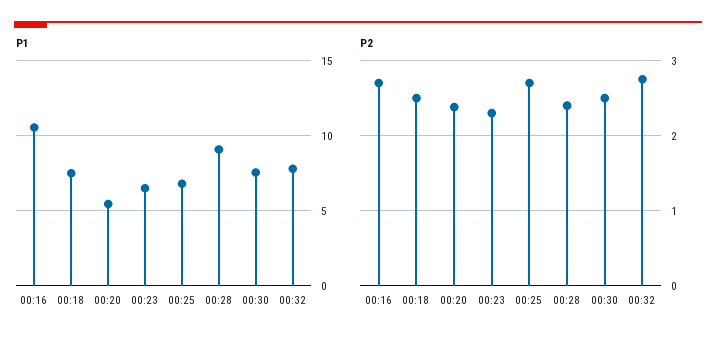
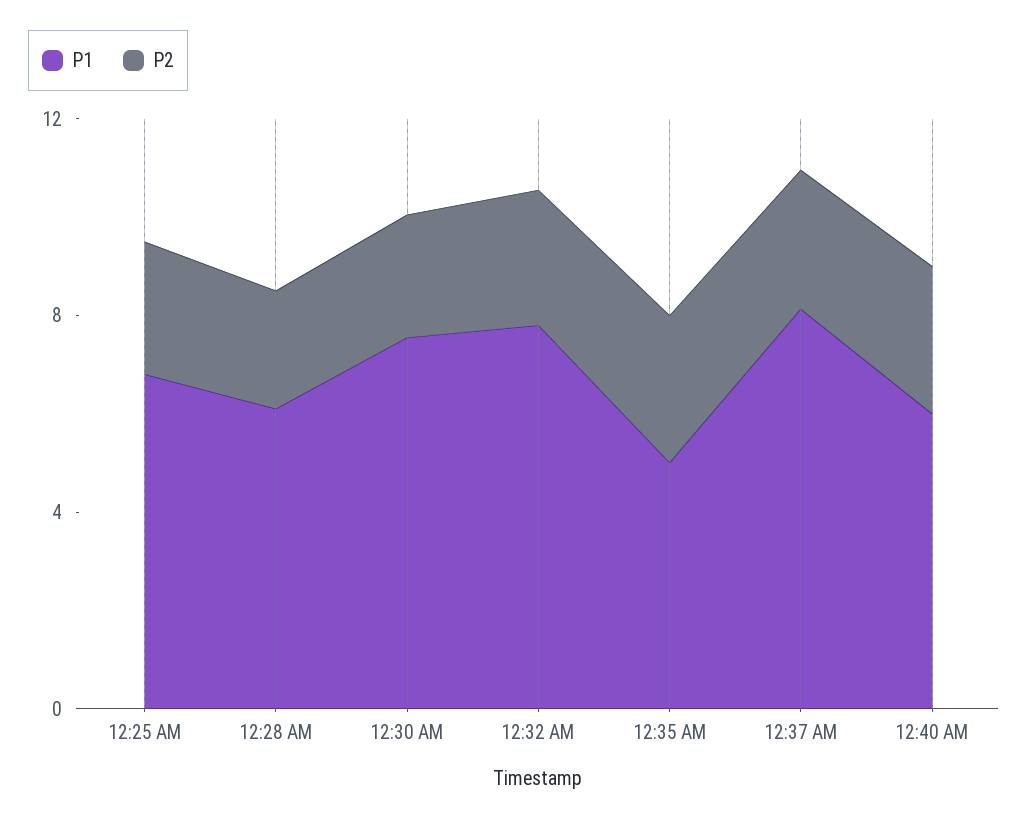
P1, 00:16: 10.5 -> none
P1, 00:18: 7.5 -> none
P1, 00:20: 5.5 -> none
P1, 00:23: 6.5 -> none
P1, 00:28: 9 -> 6
P2, 00:16: 2.7 -> none
P2, 00:18: 2.5 -> none
P2, 00:20: 2.4 -> none
P2, 00:23: 2.3 -> none
P1, 12:35 AM: none -> 5
P2, 12:35 AM: none -> 3
P1, 12:37 AM: none -> 8
P2, 12:37 AM: none -> 3
P1, 12:40 AM: none -> 6
P2, 12:40 AM: none -> 3

